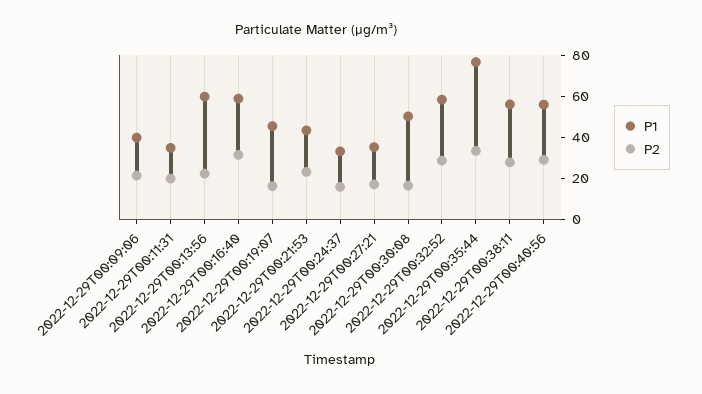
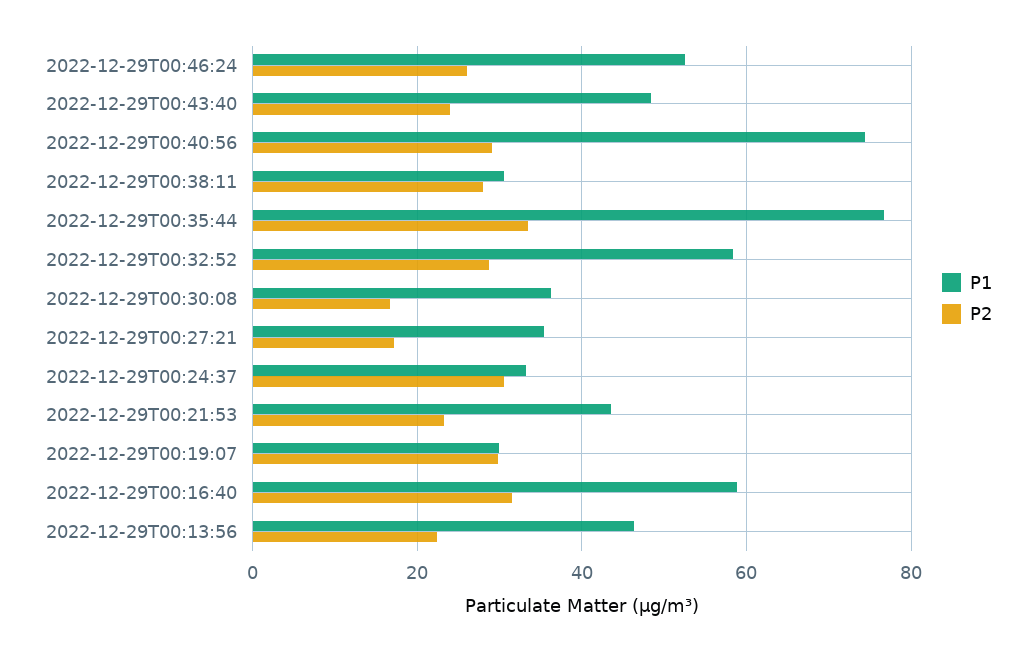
P1, 2022-12-29T00:09:06: 40 -> none
P2, 2022-12-29T00:09:06: 20 -> none
P1, 2022-12-29T00:11:31: 35 -> none
P2, 2022-12-29T00:11:31: 20 -> none
P1, 2022-12-29T00:13:56: 60 -> 46
P1, 2022-12-29T00:19:07: 45 -> 30
P2, 2022-12-29T00:19:07: 15 -> 30
P2, 2022-12-29T00:24:37: 15 -> 30
P1, 2022-12-29T00:30:08: 50 -> 36
P1, 2022-12-29T00:38:11: 55 -> 30
P1, 2022-12-29T00:40:56: 55 -> 74
P1, 2022-12-29T00:46:24: none -> 52
P2, 2022-12-29T00:46:24: none -> 26
P1, 2022-12-29T00:43:40: none -> 48
P2, 2022-12-29T00:43:40: none -> 24

